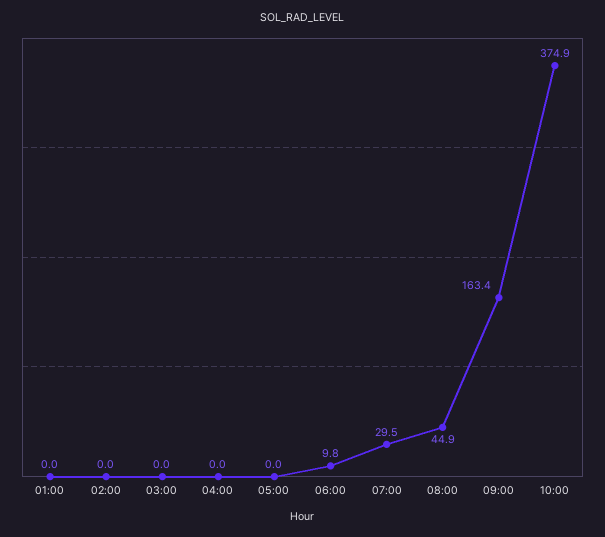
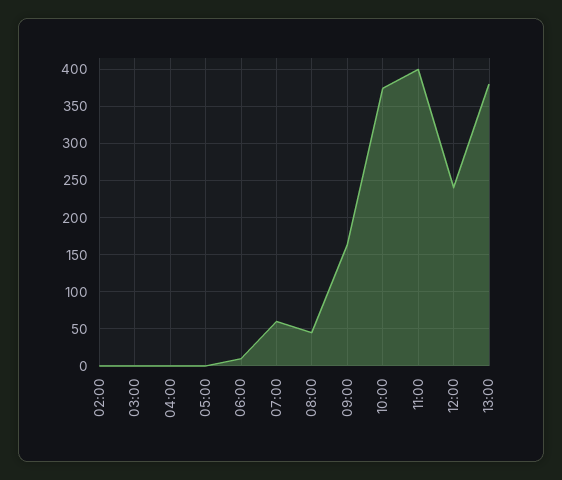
01:00: 0 -> none
07:00: 29.5 -> 60
11:00: none -> 400
12:00: none -> 240
13:00: none -> 380

